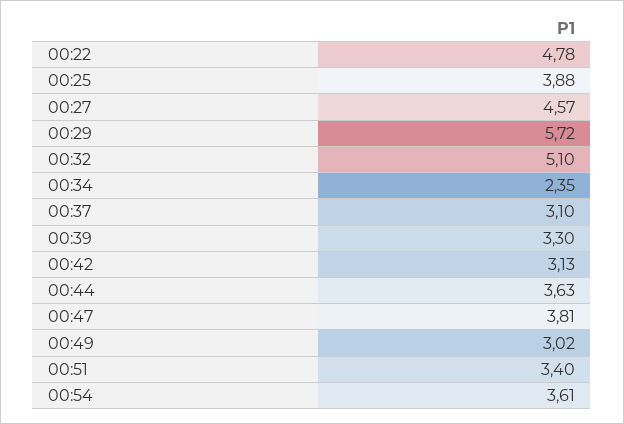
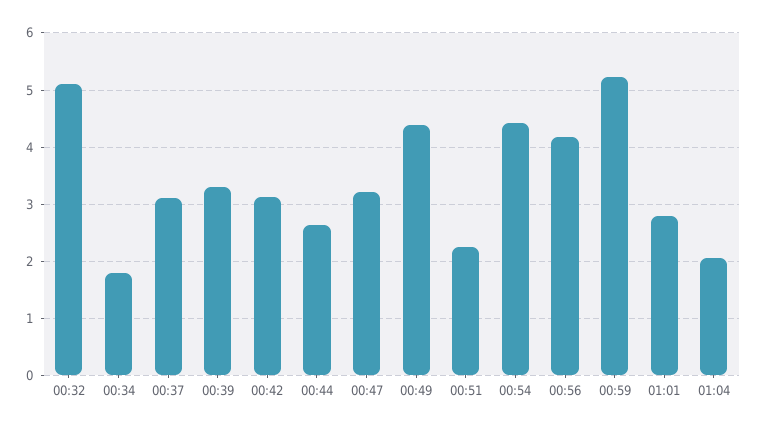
00:22: 4.78 -> none
00:25: 3.88 -> none
00:27: 4.57 -> none
00:29: 5.72 -> none
00:34: 2.35 -> 1.8
00:44: 3.63 -> 2.6
00:47: 3.81 -> 3.2
00:49: 3.02 -> 4.4
00:51: 3.4 -> 2.2
00:54: 3.61 -> 4.4
00:56: none -> 4.2
00:59: none -> 5.2
01:01: none -> 2.8
01:04: none -> 2

